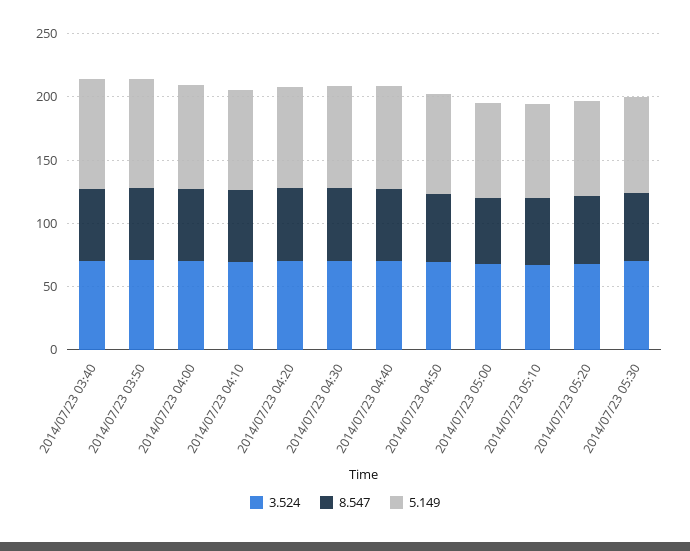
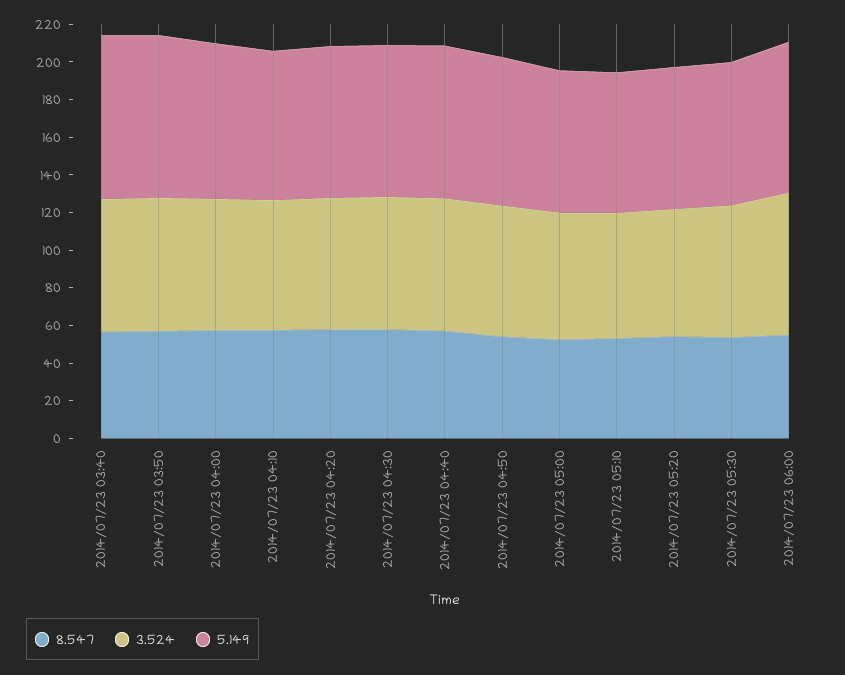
8.547, 2014/07/23 06:00: none -> 55
3.524, 2014/07/23 06:00: none -> 75
5.149, 2014/07/23 06:00: none -> 80

